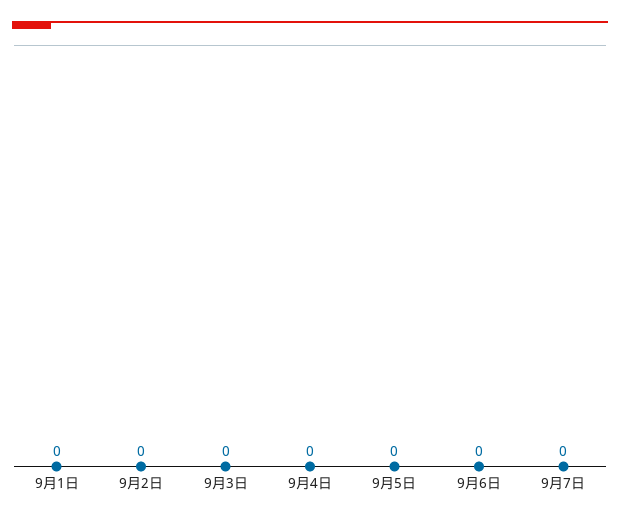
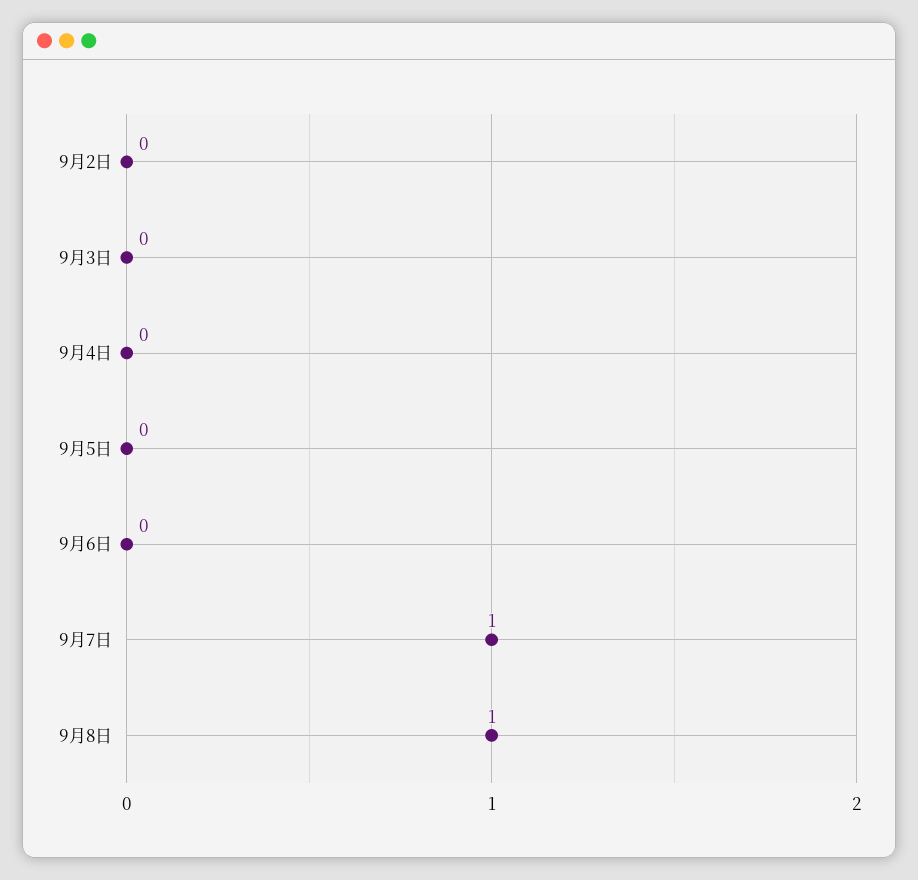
9月1日: 0 -> none
9月7日: 0 -> 1
9月8日: none -> 1

